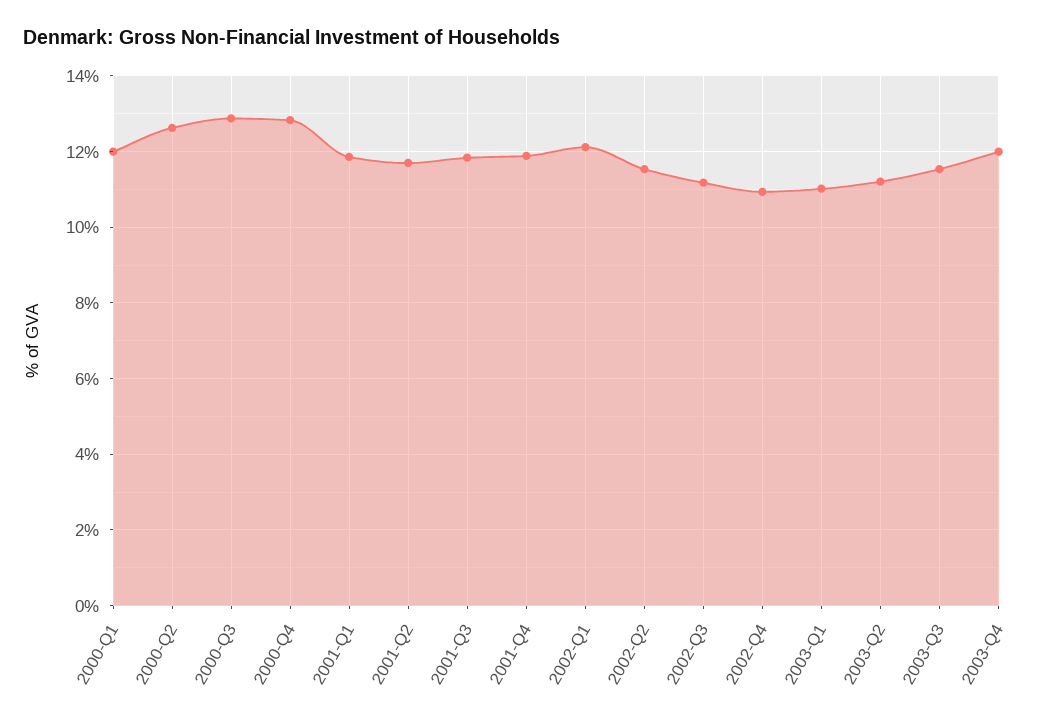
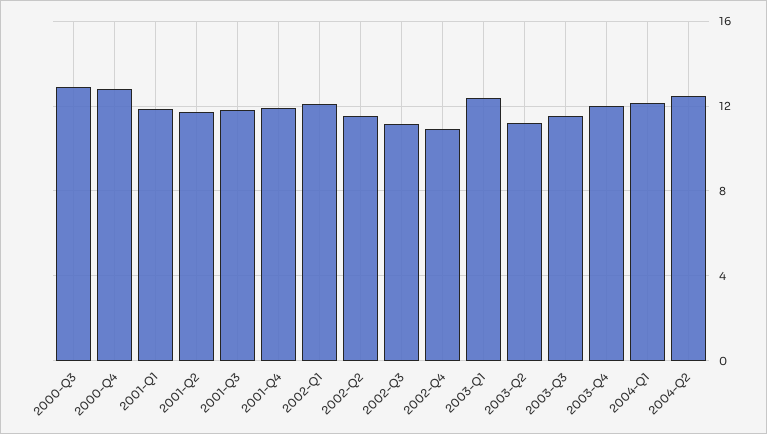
2000-Q1: 12 -> none
2000-Q2: 12.6 -> none
2003-Q1: 11 -> 12.5
2004-Q1: none -> 12
2004-Q2: none -> 12.5

